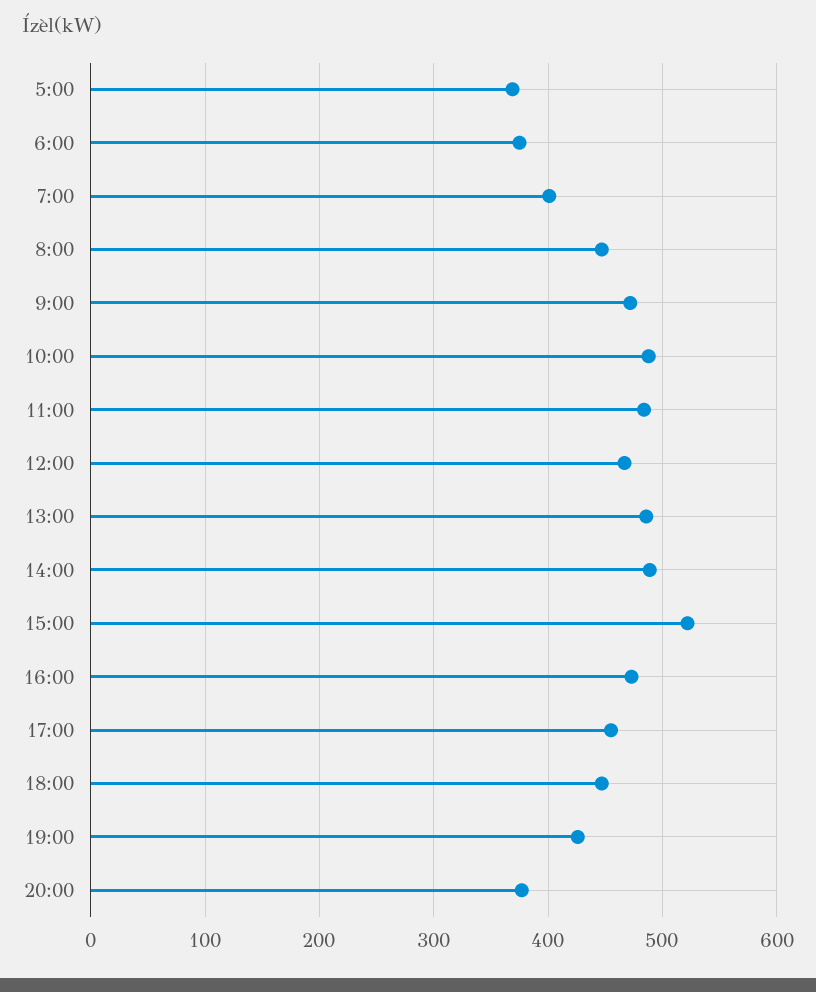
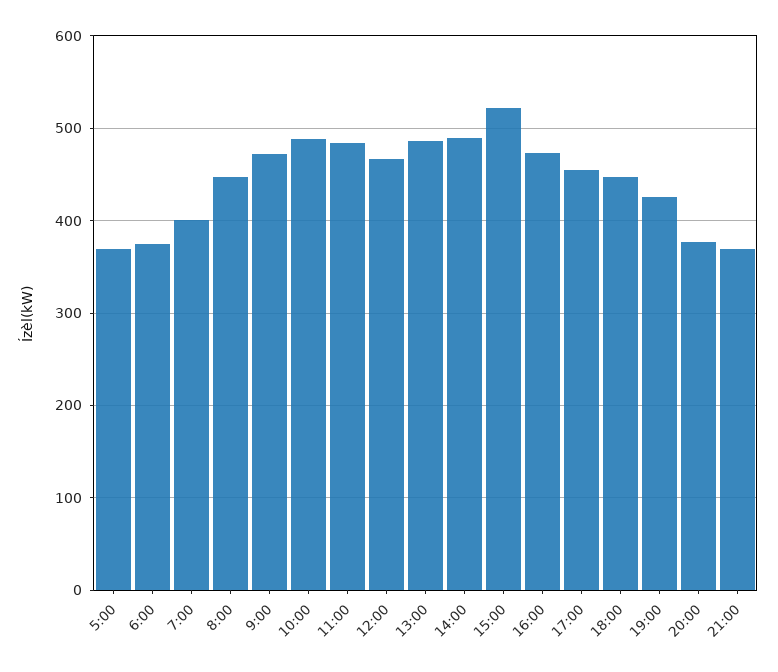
21:00: none -> 370

